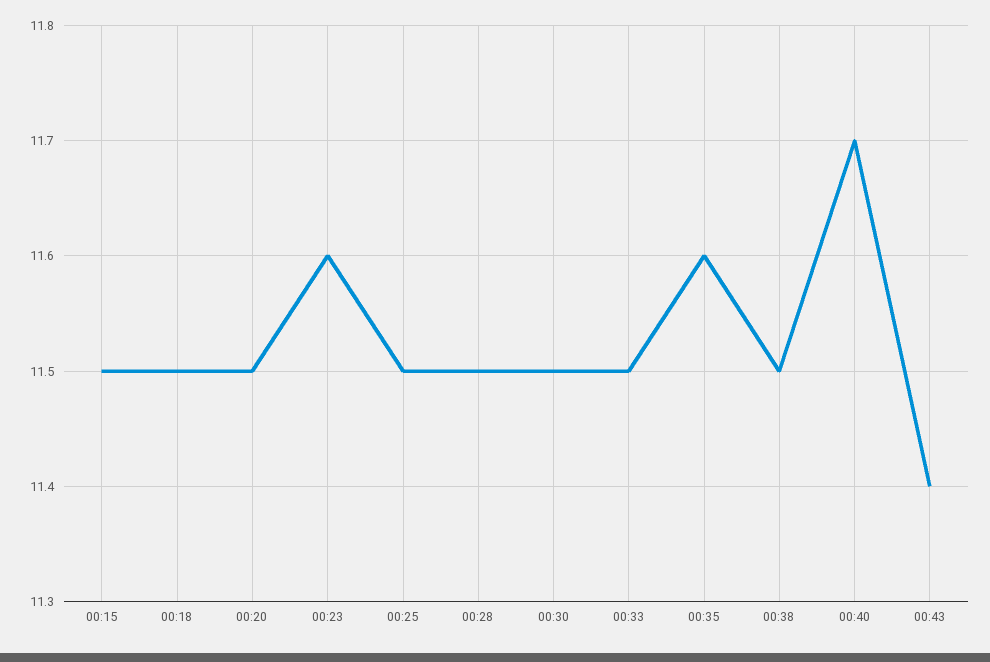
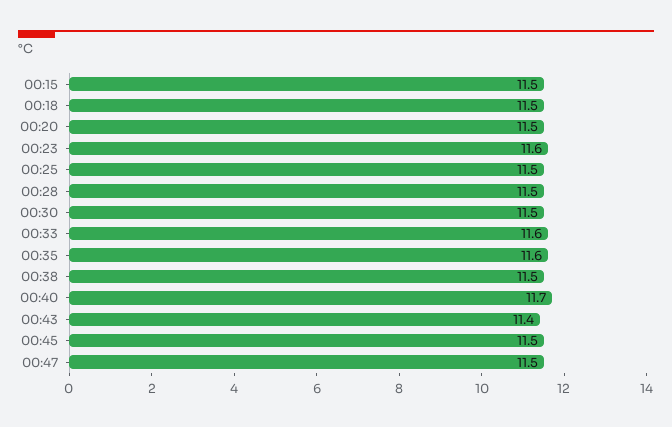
00:33: 11.5 -> 11.6
00:45: none -> 11.5
00:47: none -> 11.5

